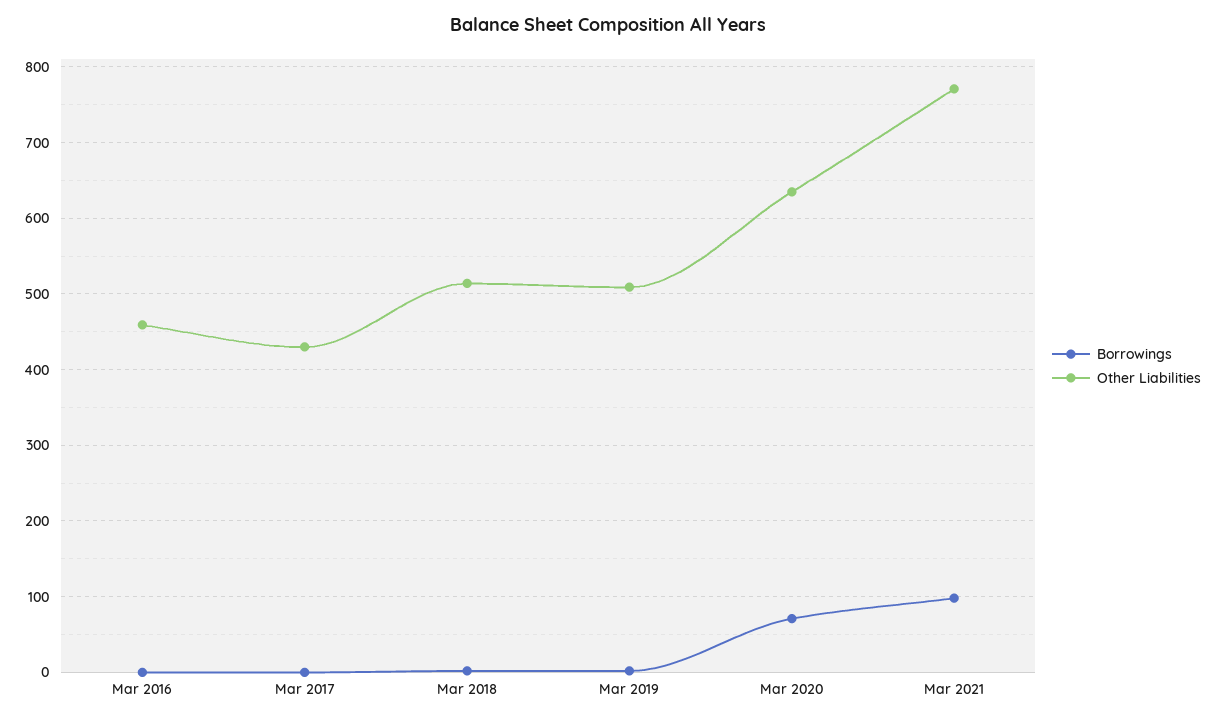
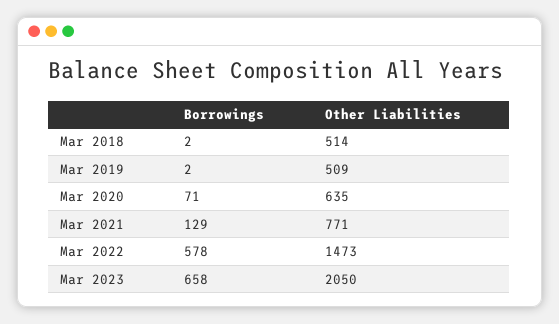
Borrowings, Mar 2016: 0 -> none
Other Liabilities, Mar 2016: 460 -> none
Borrowings, Mar 2017: 0 -> none
Other Liabilities, Mar 2017: 430 -> none
Borrowings, Mar 2021: 100 -> 129
Borrowings, Mar 2022: none -> 578
Other Liabilities, Mar 2022: none -> 1473
Borrowings, Mar 2023: none -> 658
Other Liabilities, Mar 2023: none -> 2050

